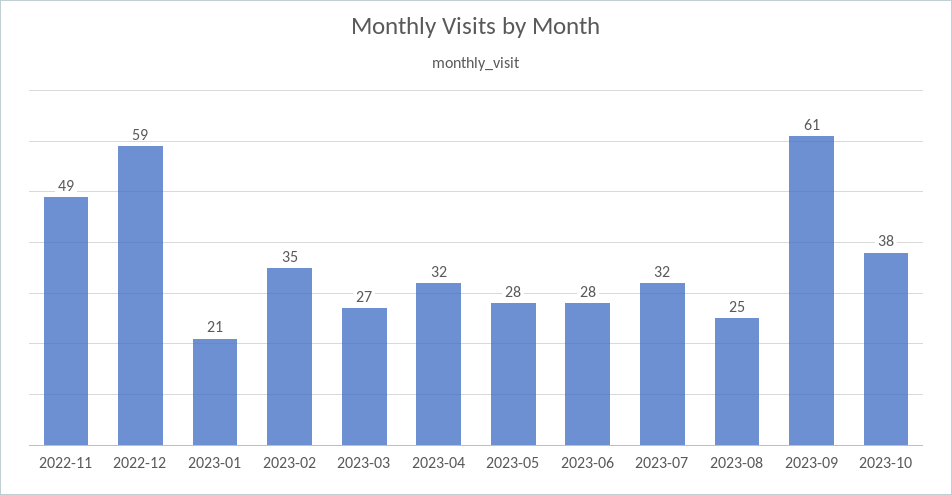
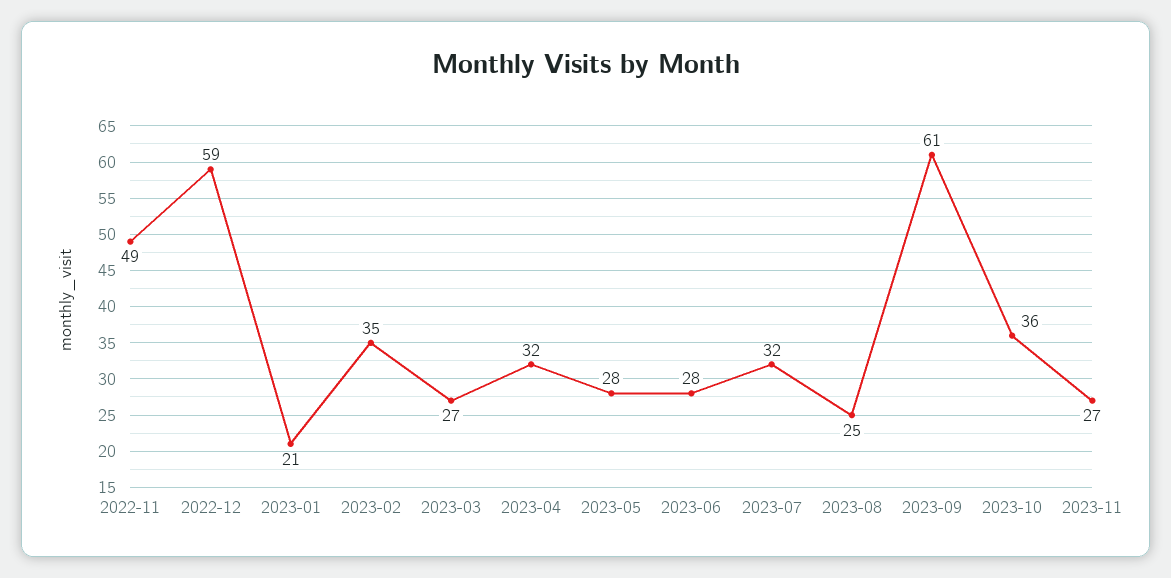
2023-10: 38 -> 36
2023-11: none -> 27

